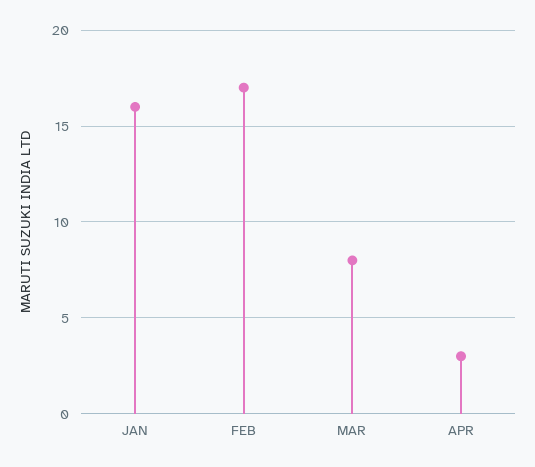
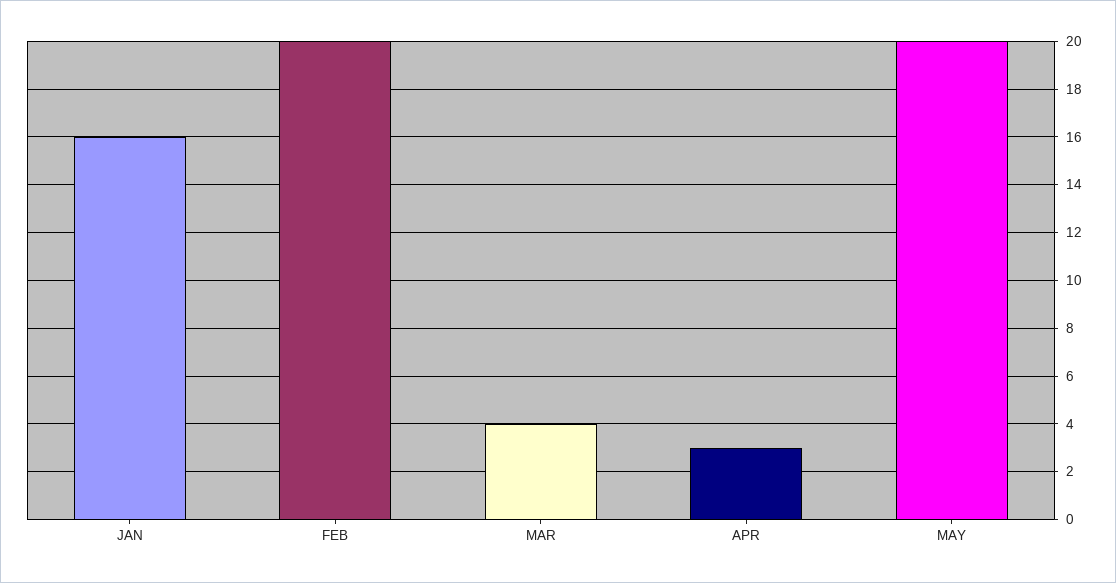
FEB: 17 -> 20
MAR: 8 -> 4
MAY: none -> 20

